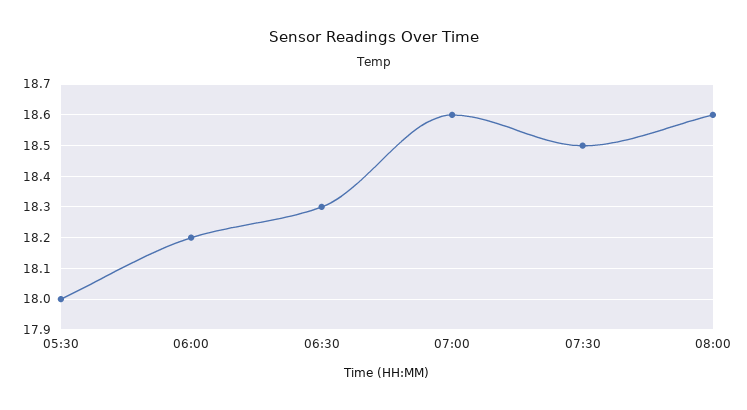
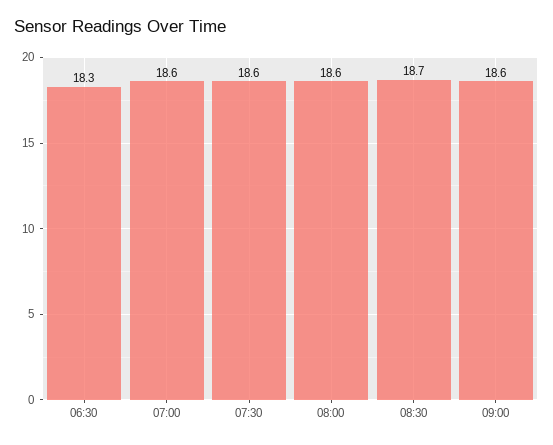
05:30: 18 -> none
06:00: 18.2 -> none
07:30: 18.5 -> 18.6
08:30: none -> 18.7
09:00: none -> 18.6

